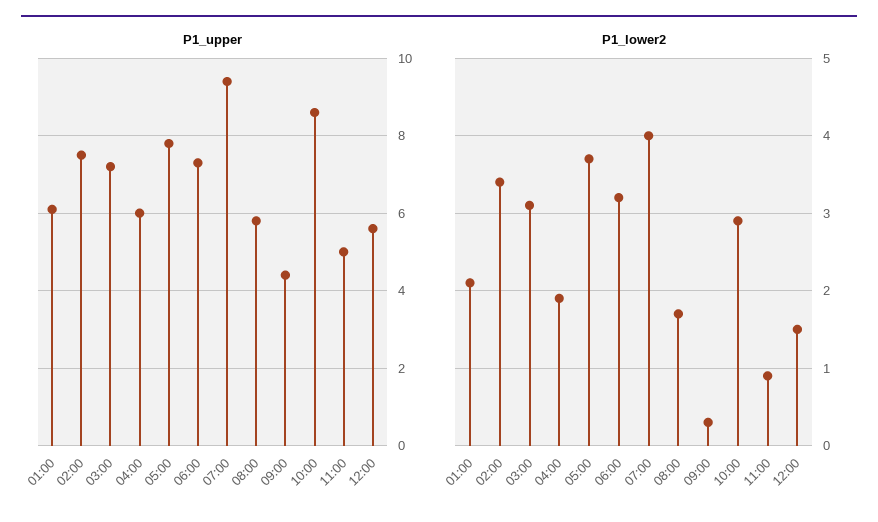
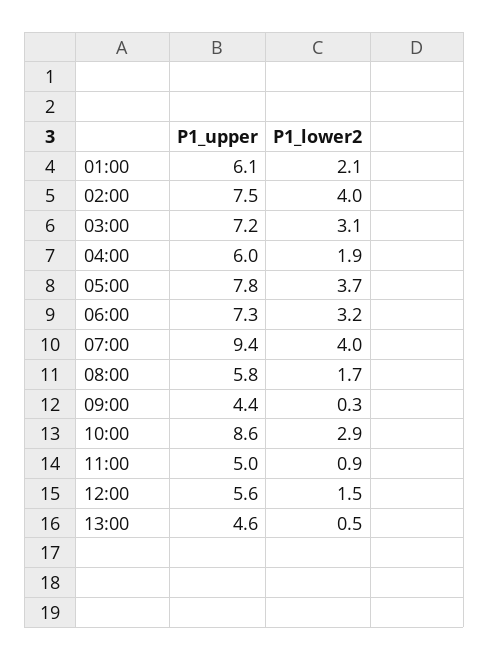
P1_lower2, 02:00: 3.4 -> 4
P1_upper, 13:00: none -> 4.6
P1_lower2, 13:00: none -> 0.5

